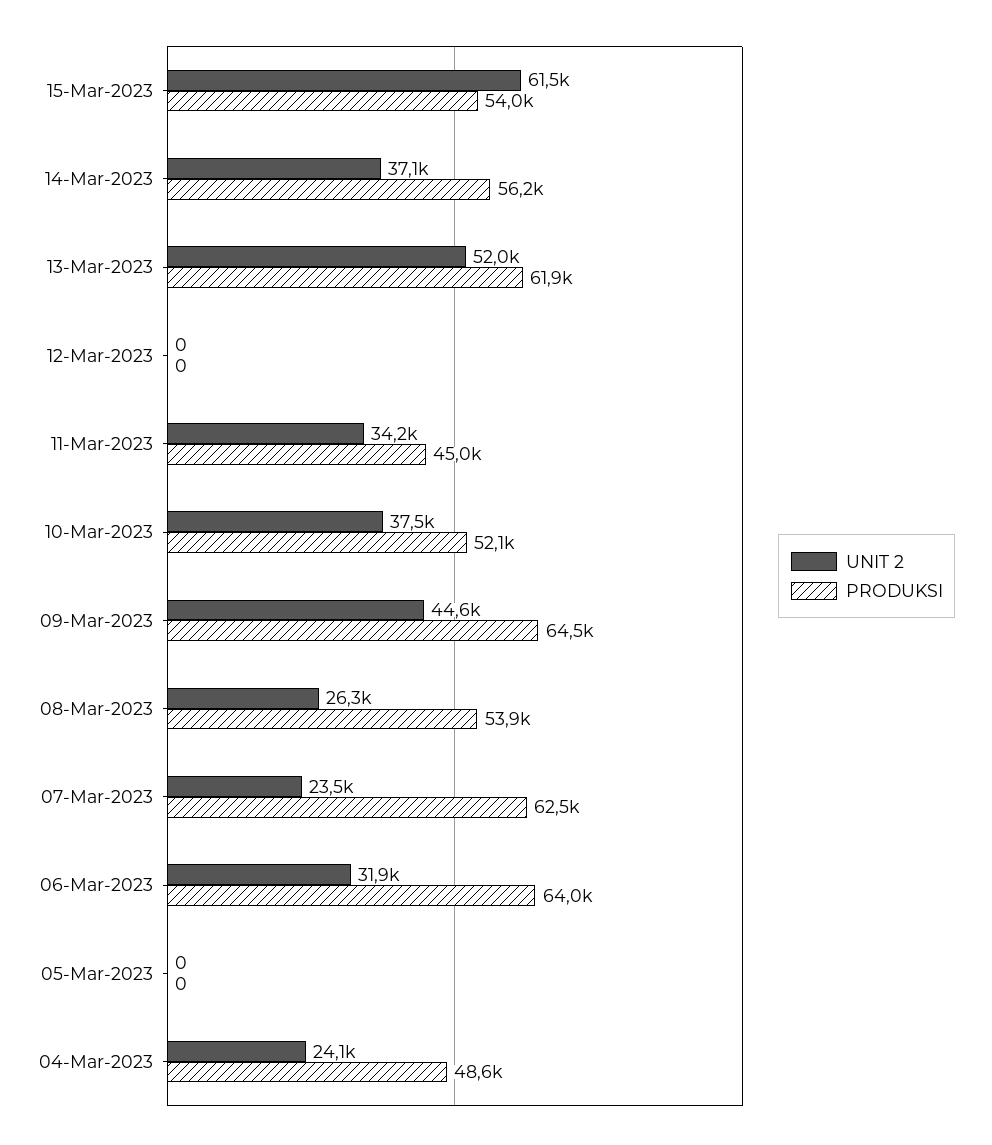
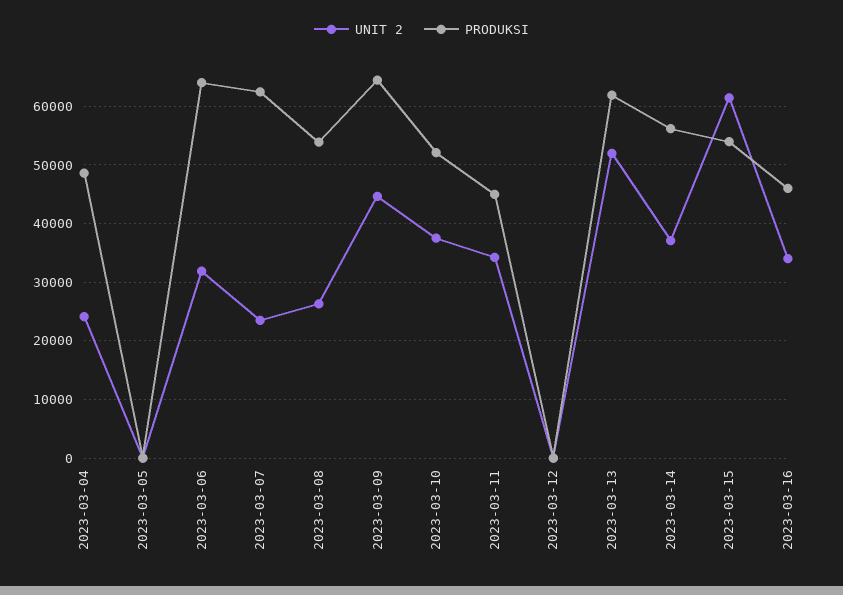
UNIT 2, 2023-03-16: none -> 34000
PRODUKSI, 2023-03-16: none -> 46000

